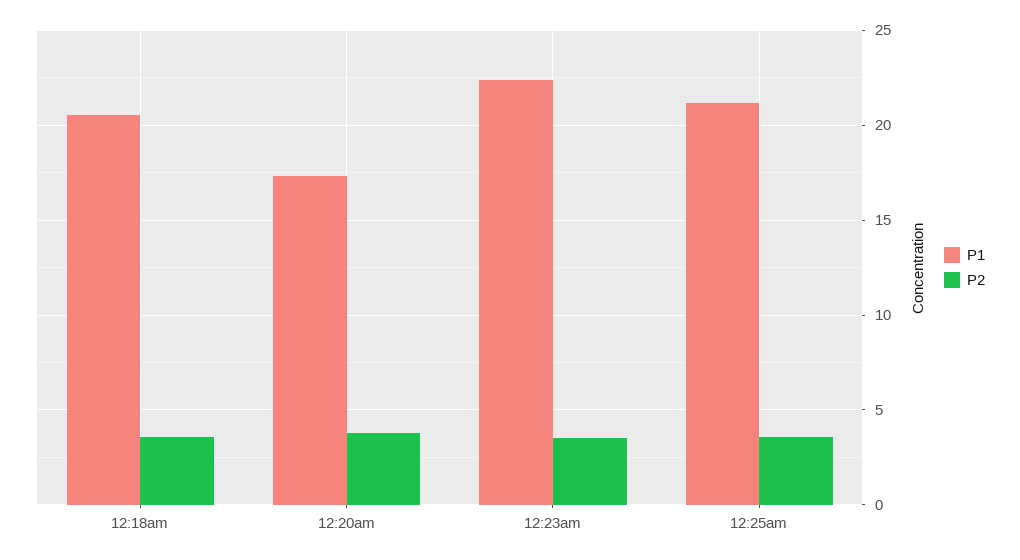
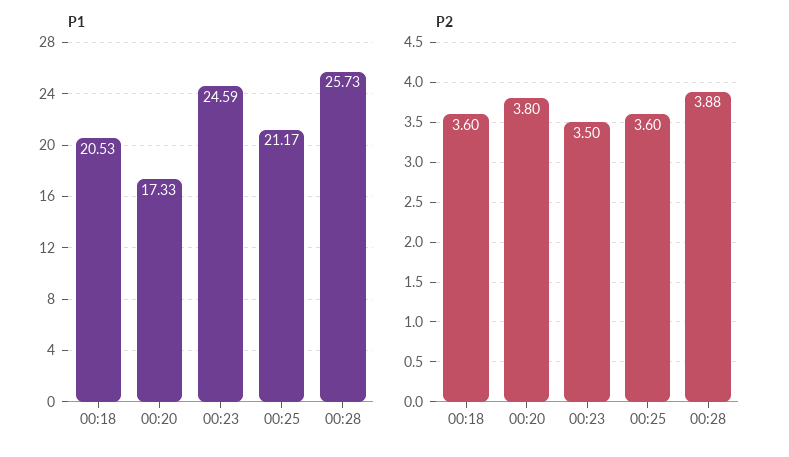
P1, 12:23am: 22.5 -> 24.59
P1, 00:28: none -> 25.73
P2, 00:28: none -> 3.88

